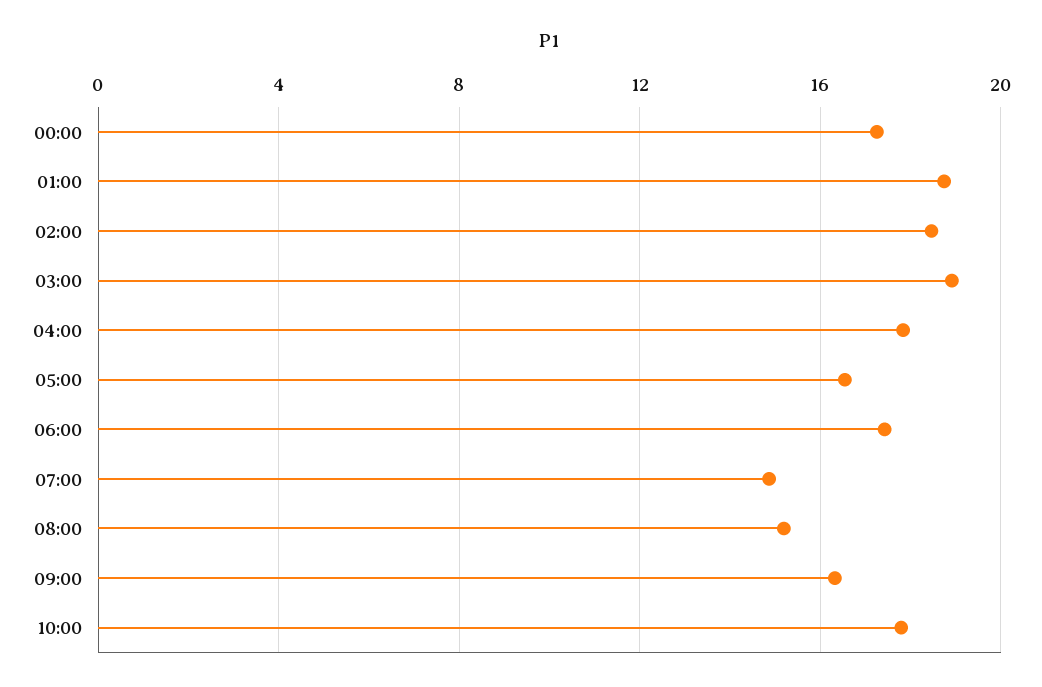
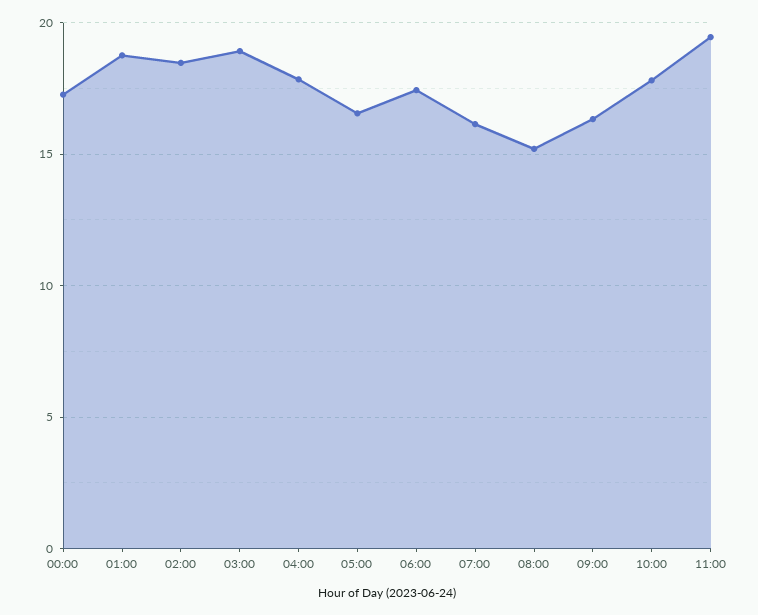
07:00: 15 -> 16
11:00: none -> 19.5

